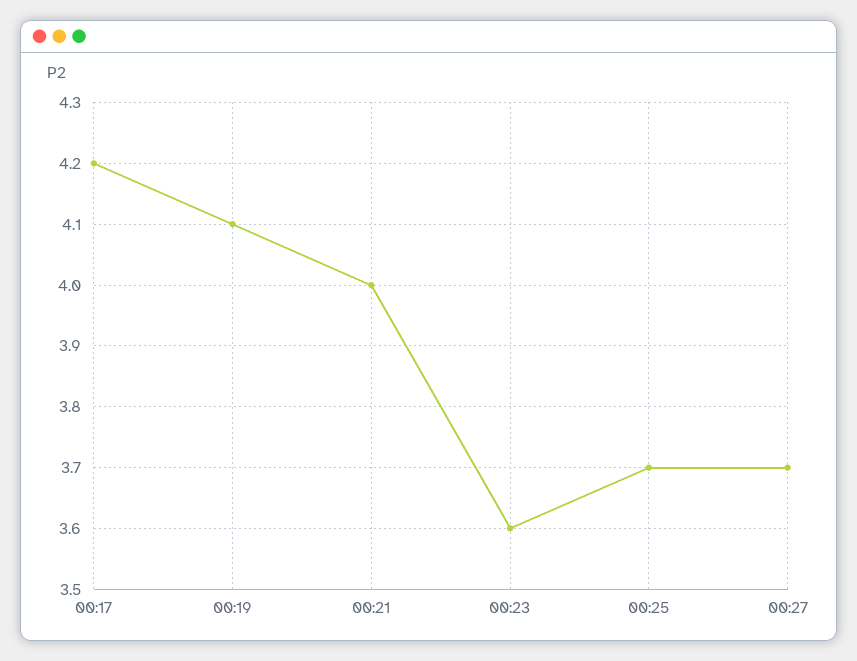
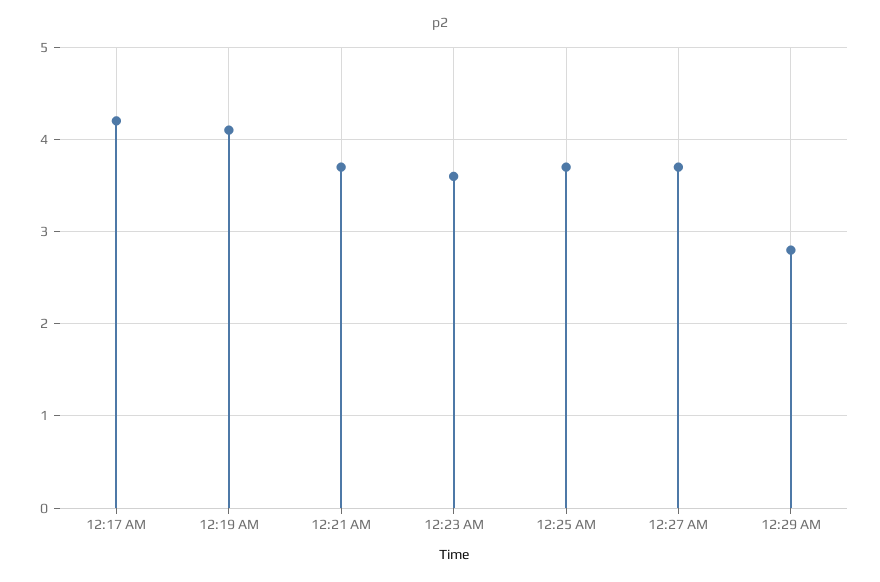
00:21: 4 -> 3.7
12:29 AM: none -> 2.8

